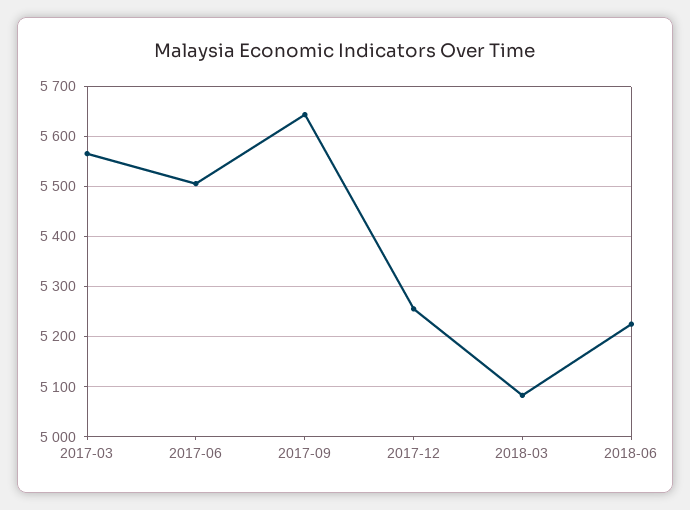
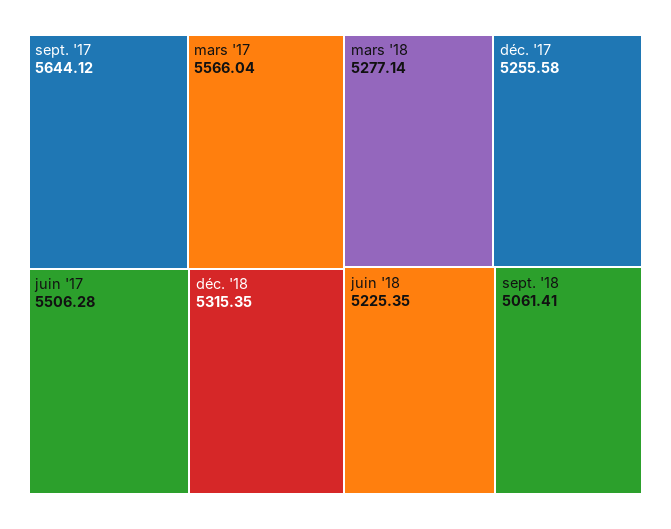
2018-03: 5080 -> 5277.14
déc. '18: none -> 5315.35
sept. '18: none -> 5061.41

